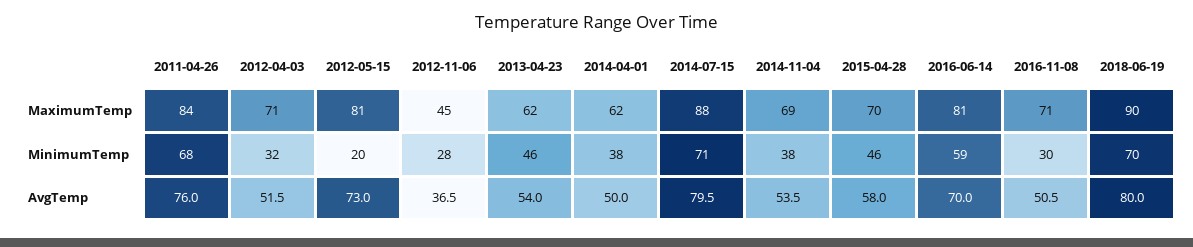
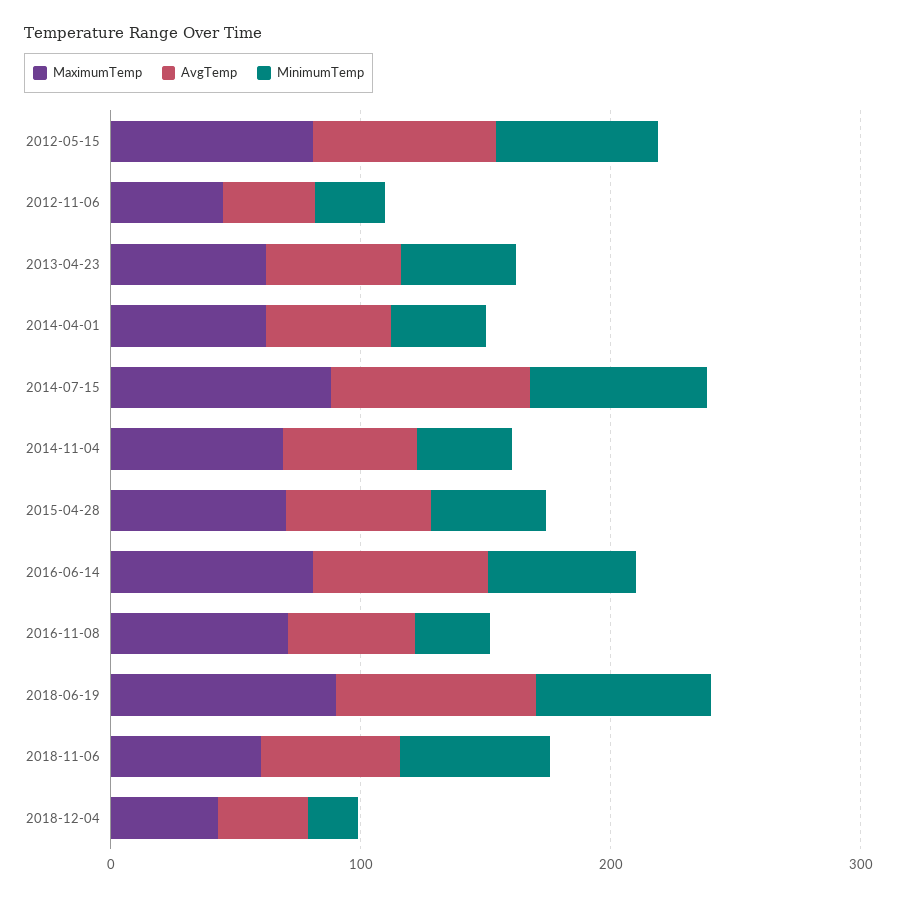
MaximumTemp, 2011-04-26: 84 -> none
MaximumTemp, 2012-04-03: 71 -> none
MinimumTemp, 2011-04-26: 68 -> none
MinimumTemp, 2012-04-03: 32 -> none
MinimumTemp, 2012-05-15: 20 -> 60
AvgTemp, 2011-04-26: 76 -> none
AvgTemp, 2012-04-03: 51.5 -> none
MaximumTemp, 2018-11-06: none -> 60
AvgTemp, 2018-11-06: none -> 60
MinimumTemp, 2018-11-06: none -> 60
MaximumTemp, 2018-12-04: none -> 40
AvgTemp, 2018-12-04: none -> 40
MinimumTemp, 2018-12-04: none -> 20

